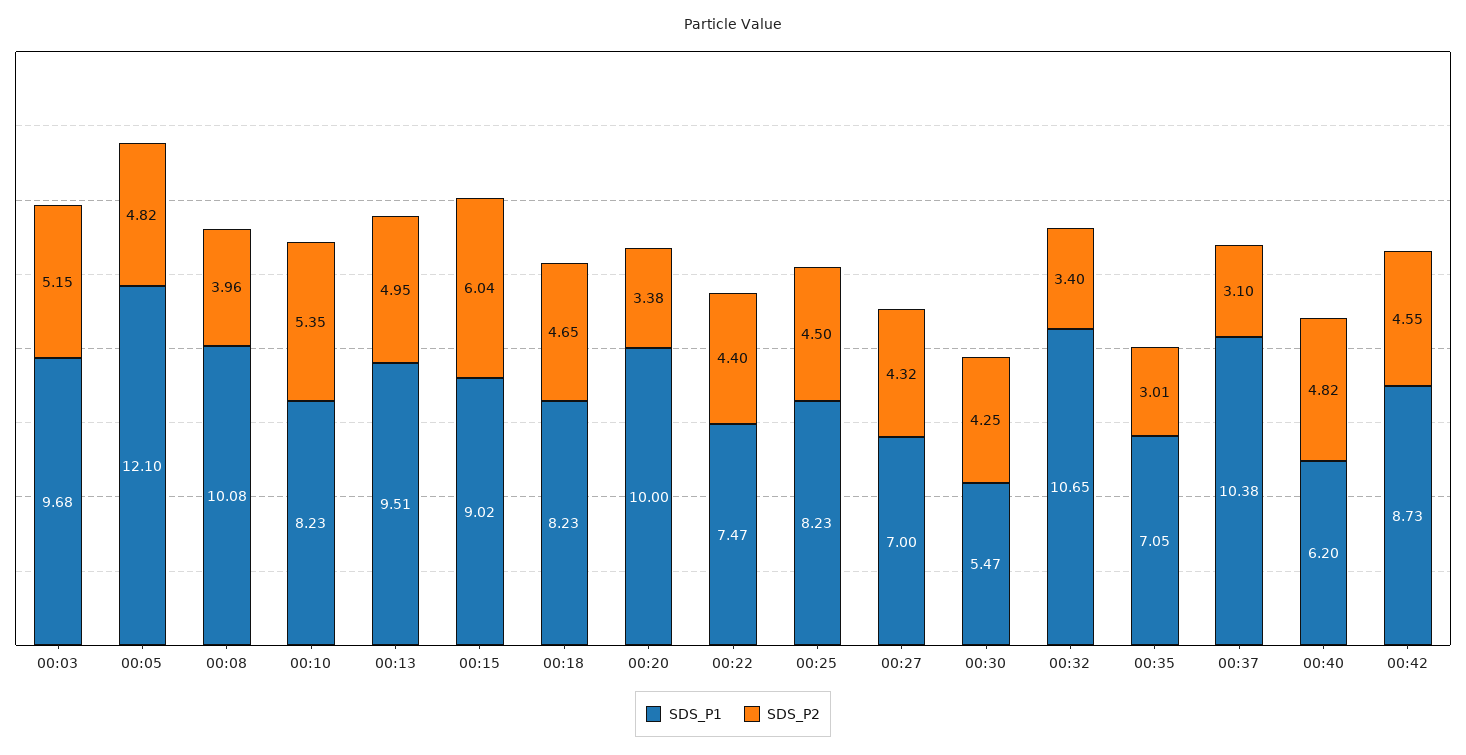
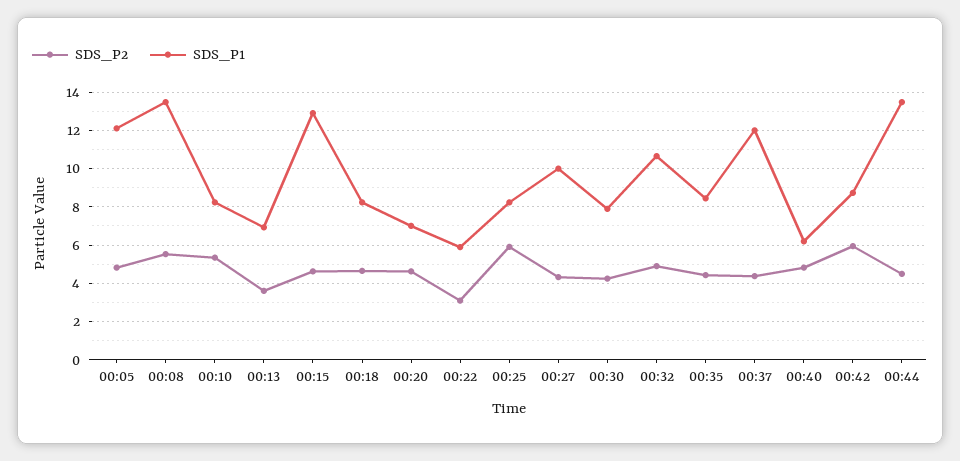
SDS_P1, 00:03: 9.68 -> none
SDS_P2, 00:03: 5.15 -> none
SDS_P1, 00:08: 10.08 -> 13.5
SDS_P2, 00:08: 3.96 -> 5.5
SDS_P1, 00:13: 9.51 -> 7
SDS_P2, 00:13: 4.95 -> 3.5
SDS_P1, 00:15: 9.02 -> 13
SDS_P2, 00:15: 6.04 -> 4.5
SDS_P1, 00:20: 10 -> 7
SDS_P2, 00:20: 3.38 -> 4.5
SDS_P1, 00:22: 7.47 -> 6
SDS_P2, 00:22: 4.4 -> 3
SDS_P2, 00:25: 4.5 -> 6
SDS_P1, 00:27: 7 -> 10
SDS_P1, 00:30: 5.47 -> 8
SDS_P2, 00:32: 3.4 -> 5
SDS_P1, 00:35: 7.05 -> 8.5
SDS_P2, 00:35: 3.01 -> 4.5
SDS_P1, 00:37: 10.38 -> 12
SDS_P2, 00:37: 3.1 -> 4.5
SDS_P2, 00:42: 4.55 -> 6
SDS_P2, 00:44: none -> 4.5
SDS_P1, 00:44: none -> 13.5

